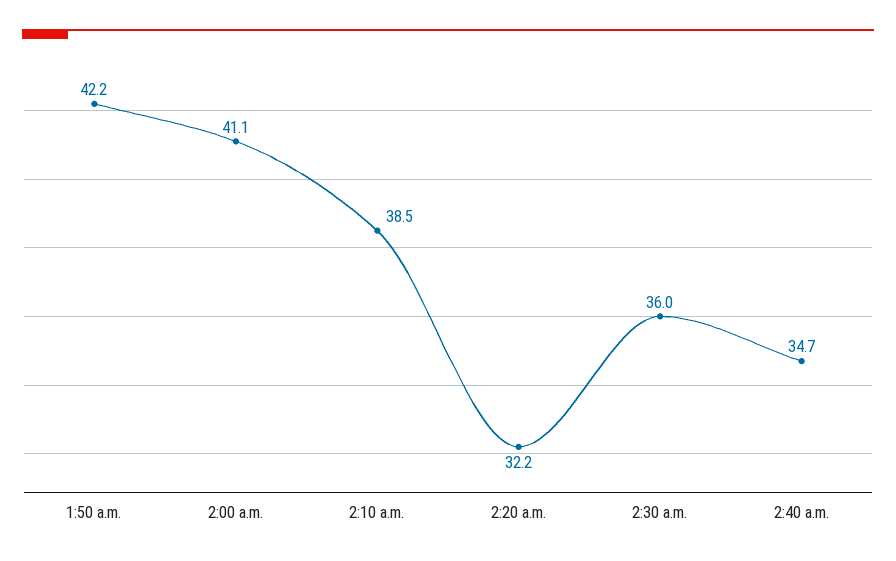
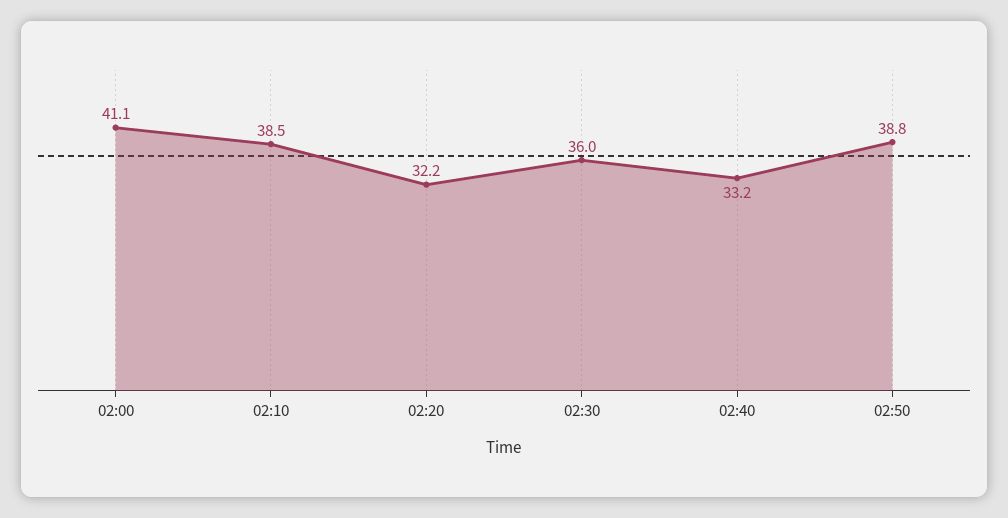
1:50 a.m.: 42.2 -> none
2:40 a.m.: 34.7 -> 33.2
02:50: none -> 38.8

